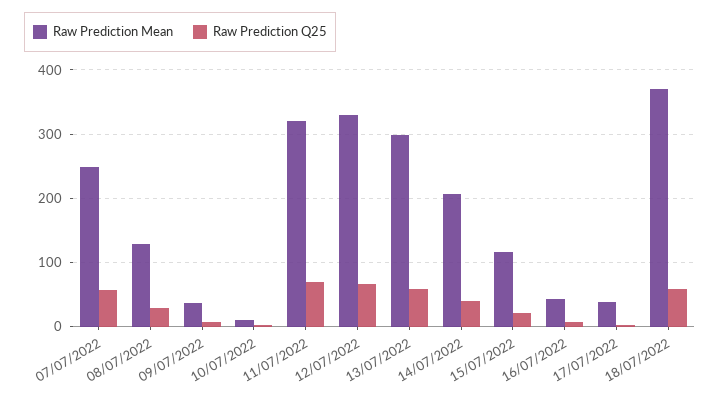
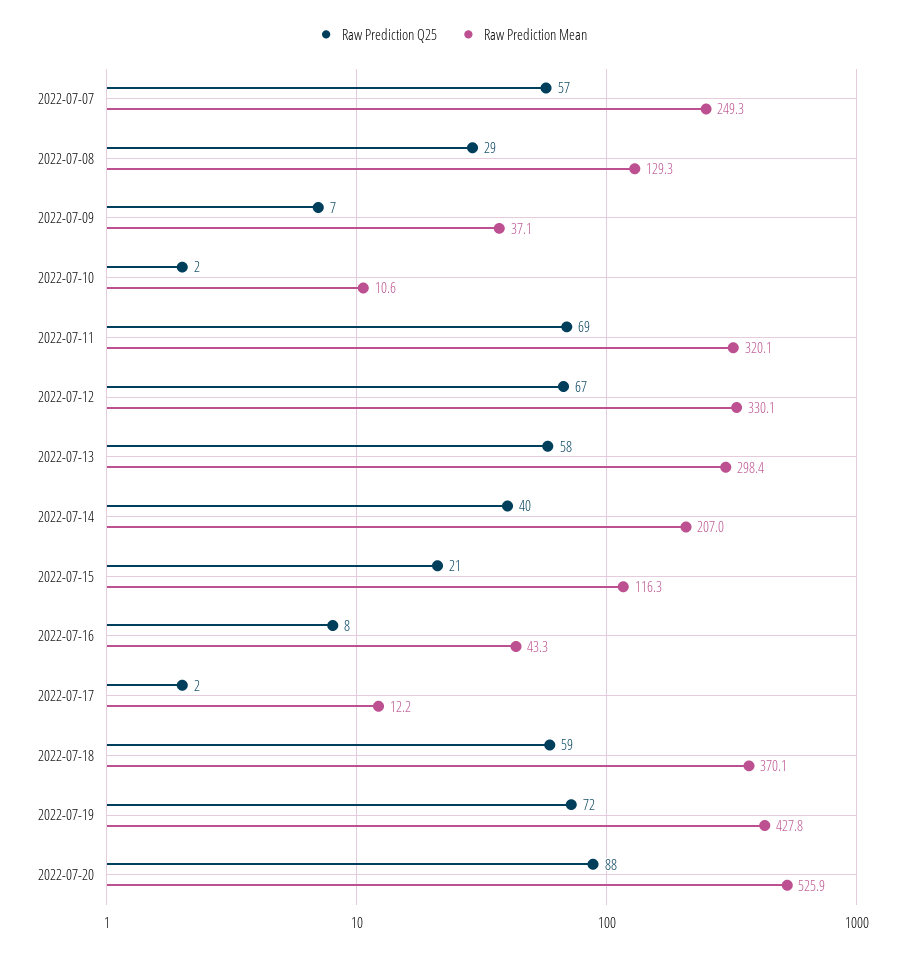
Raw Prediction Mean, 17/07/2022: 40 -> 12.2
Raw Prediction Q25, 2022-07-19: none -> 72
Raw Prediction Mean, 2022-07-19: none -> 427.8
Raw Prediction Q25, 2022-07-20: none -> 88
Raw Prediction Mean, 2022-07-20: none -> 525.9

